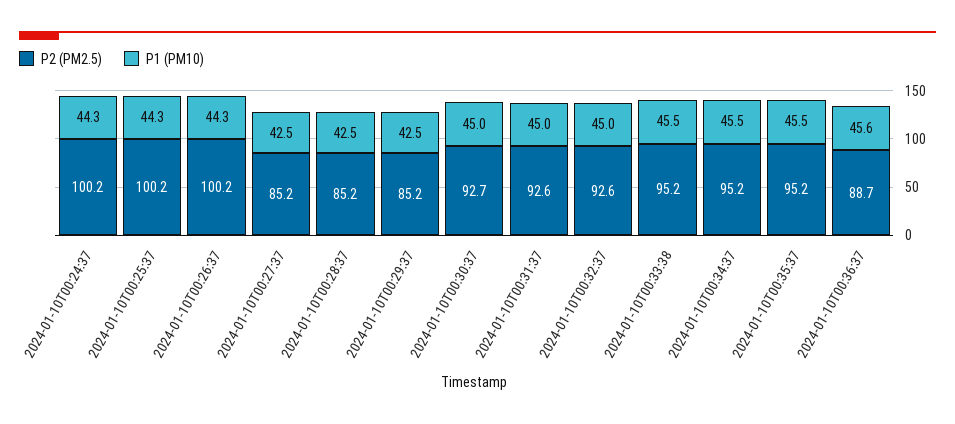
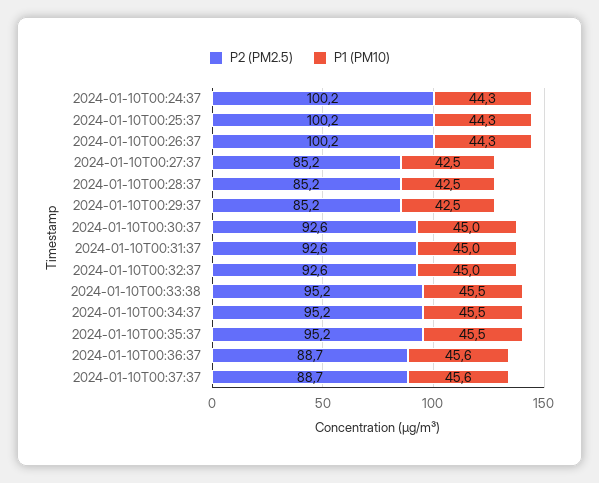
P2 (PM2.5), 2024-01-10T00:30:37: 92.7 -> 92.6
P2 (PM2.5), 2024-01-10T00:37:37: none -> 88.7
P1 (PM10), 2024-01-10T00:37:37: none -> 45.6

